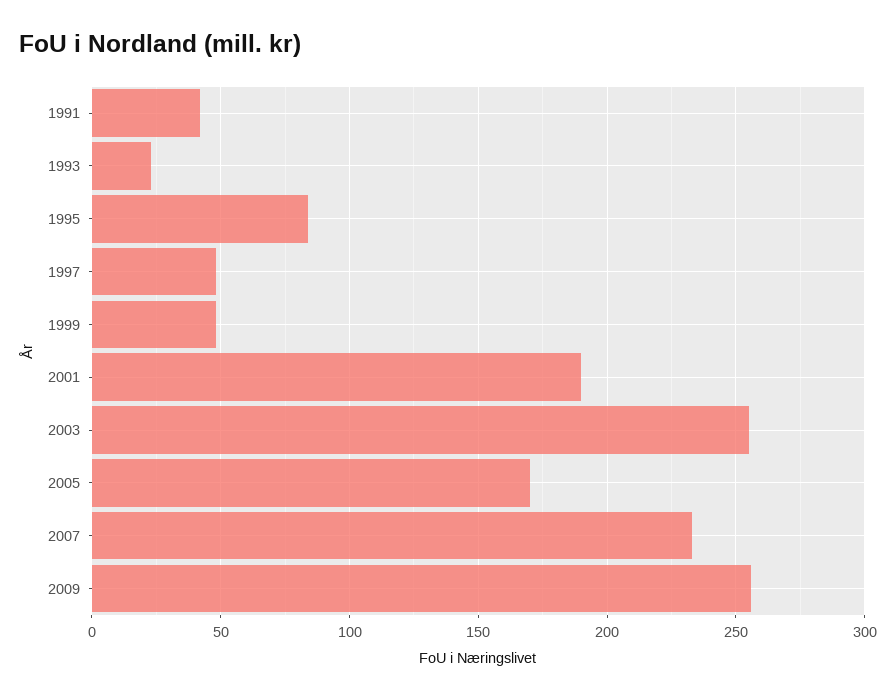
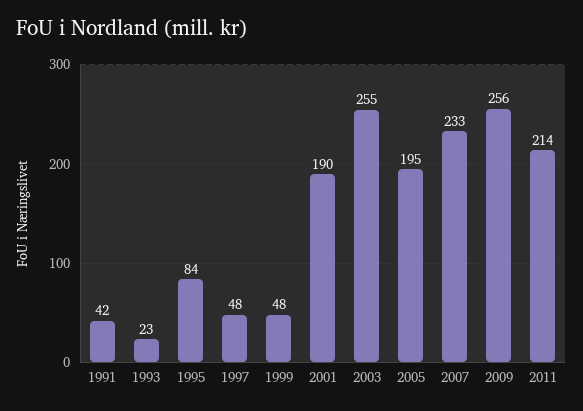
2005: 170 -> 195
2011: none -> 214

